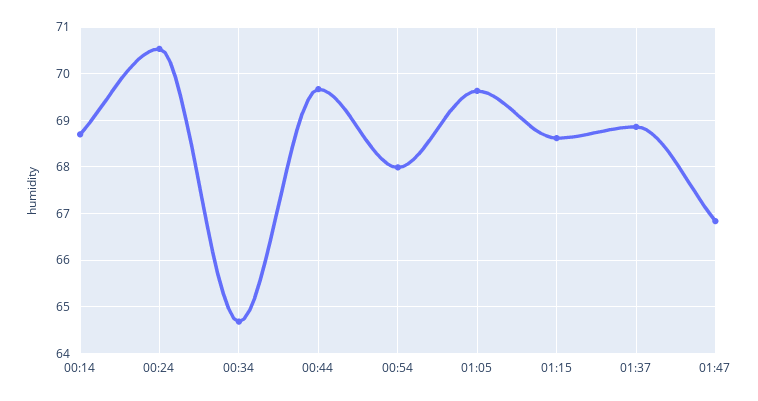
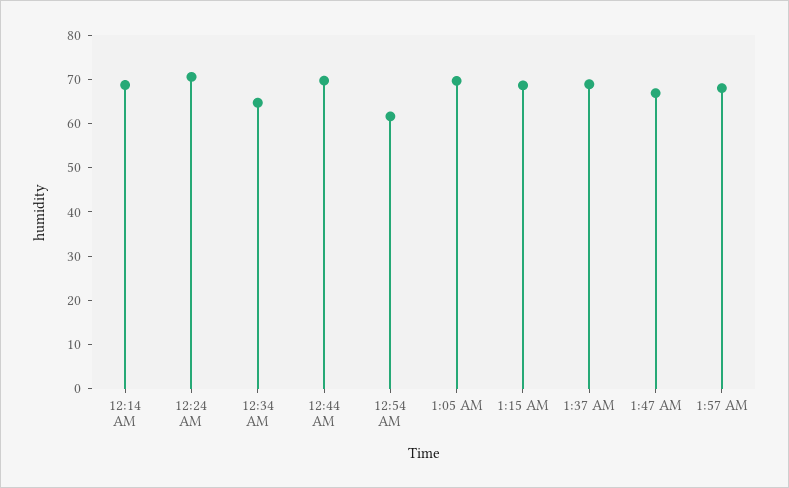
00:54: 68 -> 62
1:57 AM: none -> 68

